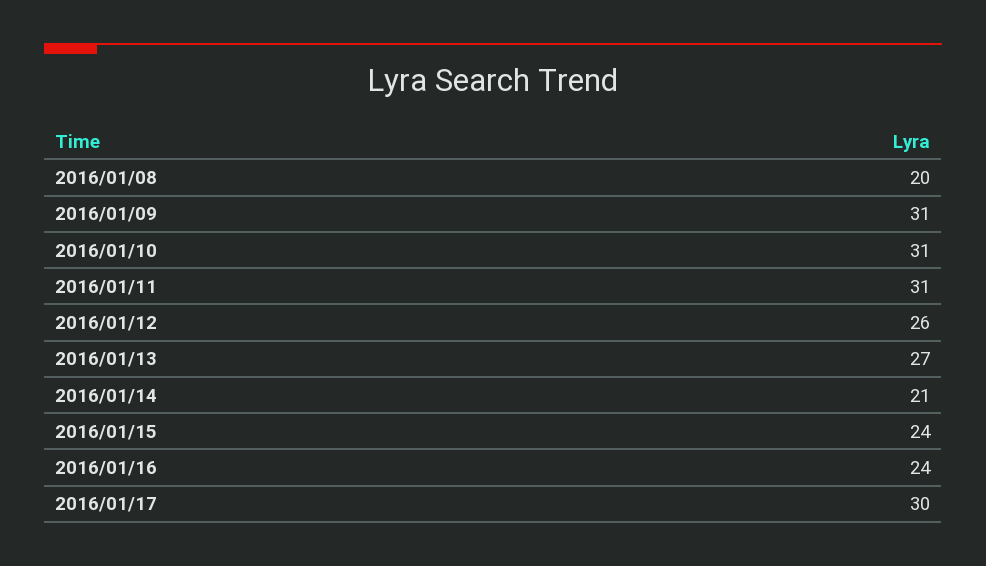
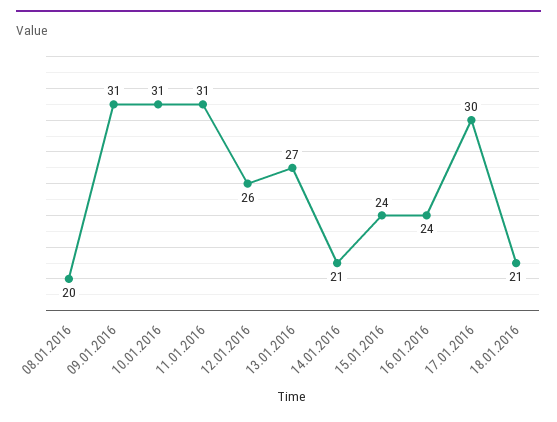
18.01.2016: none -> 21

